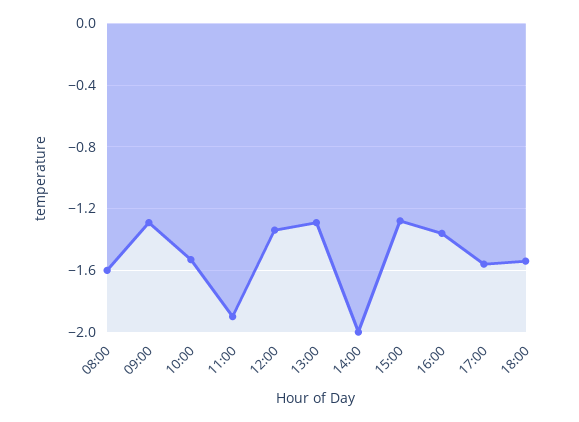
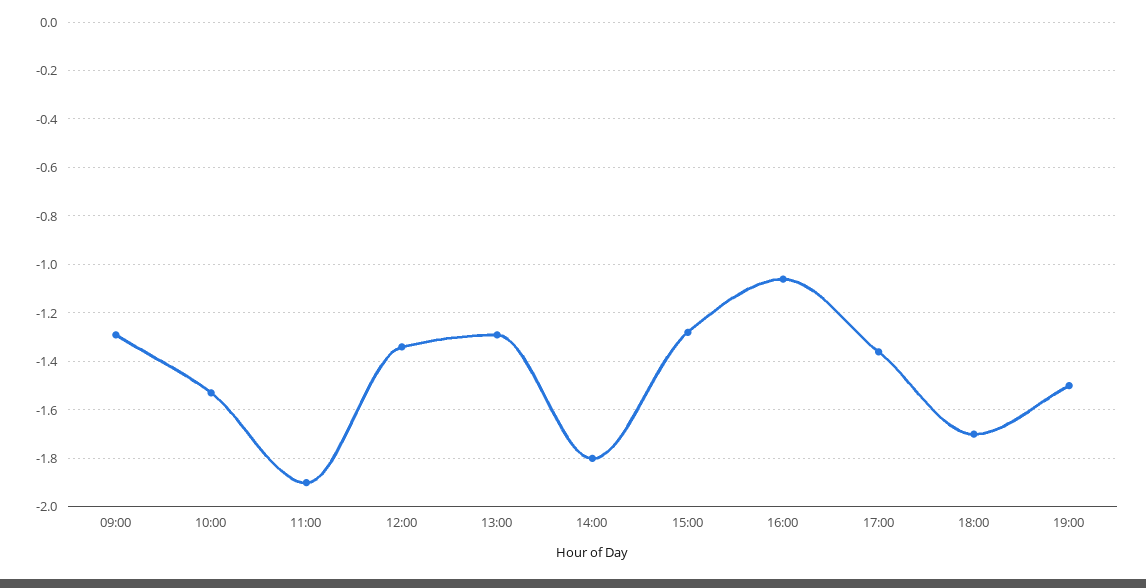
08:00: -1.6 -> none
14:00: -2 -> -1.8
16:00: -1.35 -> -1.05
17:00: -1.55 -> -1.35
18:00: -1.55 -> -1.7
19:00: none -> -1.5

